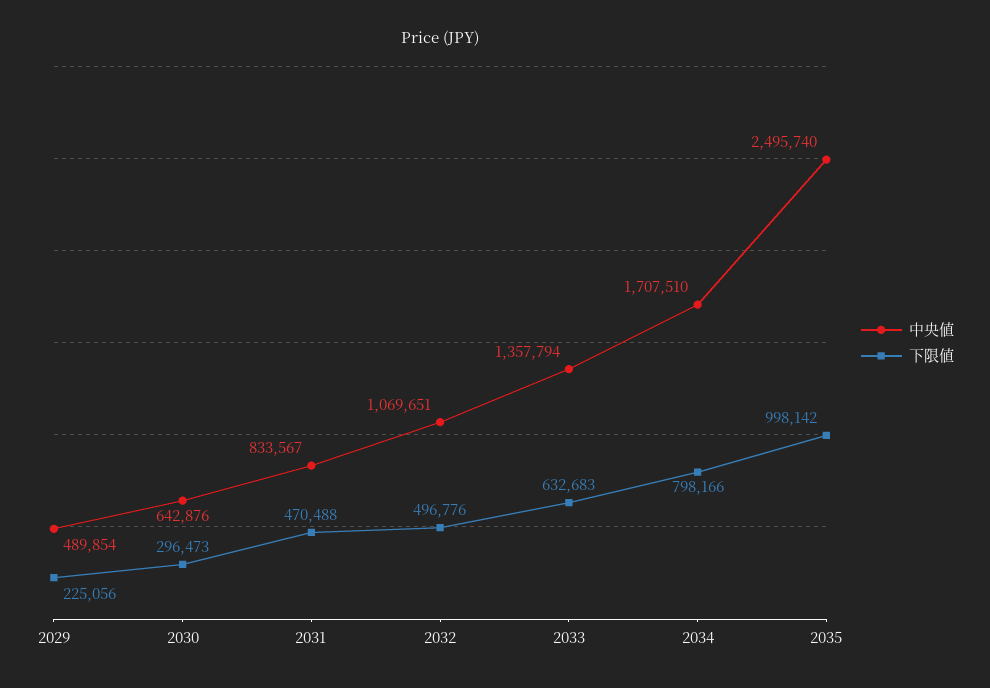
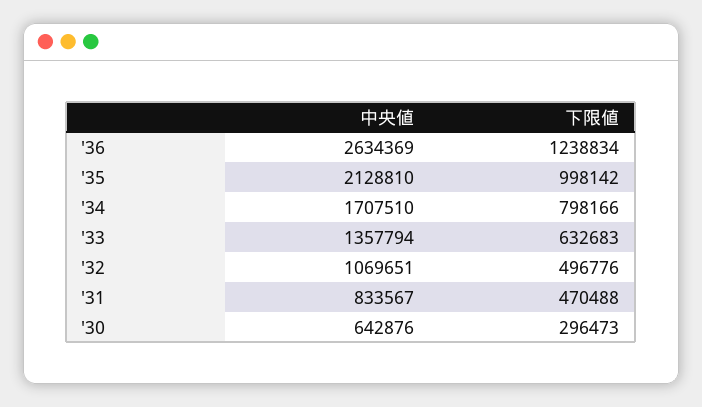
中央値, 2029: 489854 -> none
下限値, 2029: 225056 -> none
中央値, 2035: 2495740 -> 2128810
中央値, '36: none -> 2634369
下限値, '36: none -> 1238834

